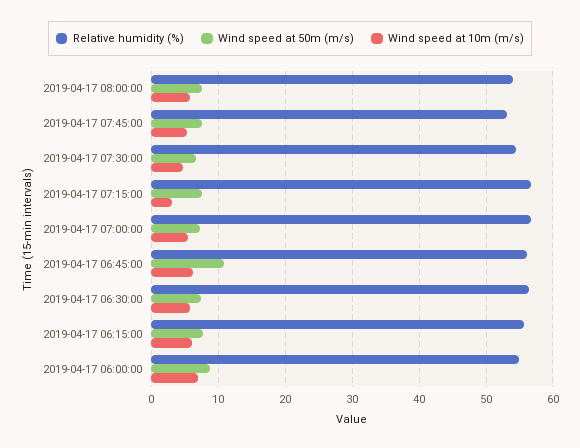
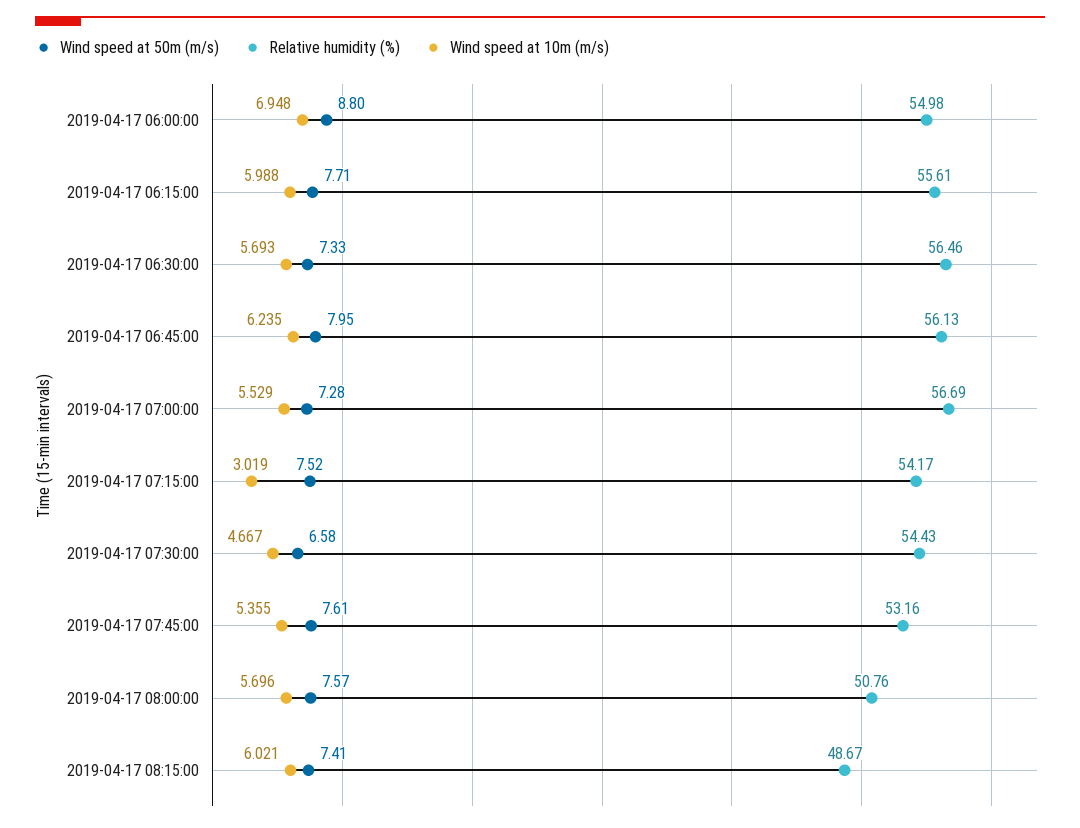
Relative humidity (%), 2019-04-17 08:00:00: 54 -> 50.76
Relative humidity (%), 2019-04-17 07:15:00: 57 -> 54.17
Wind speed at 50m (m/s), 2019-04-17 06:45:00: 11 -> 7.95
Wind speed at 50m (m/s), 2019-04-17 08:15:00: none -> 7.41
Relative humidity (%), 2019-04-17 08:15:00: none -> 48.67
Wind speed at 10m (m/s), 2019-04-17 08:15:00: none -> 6.021

